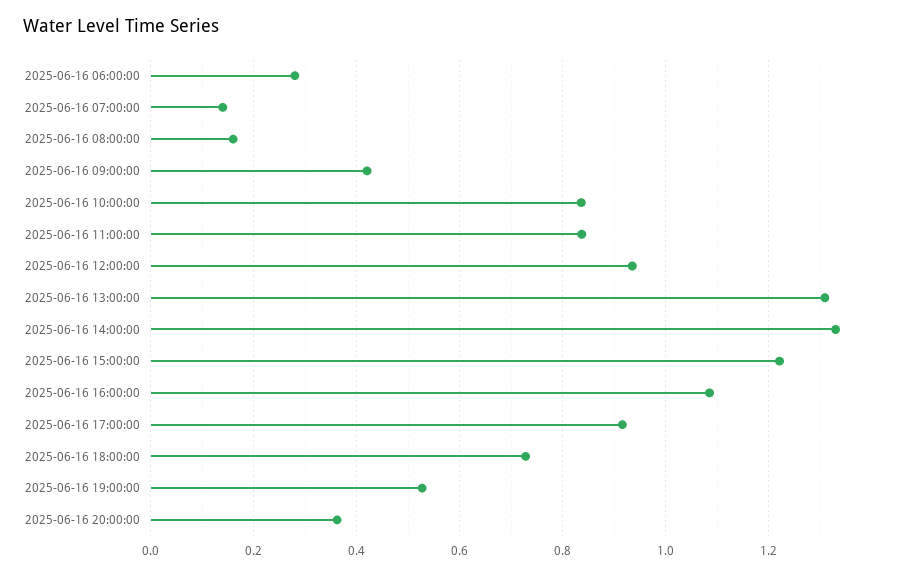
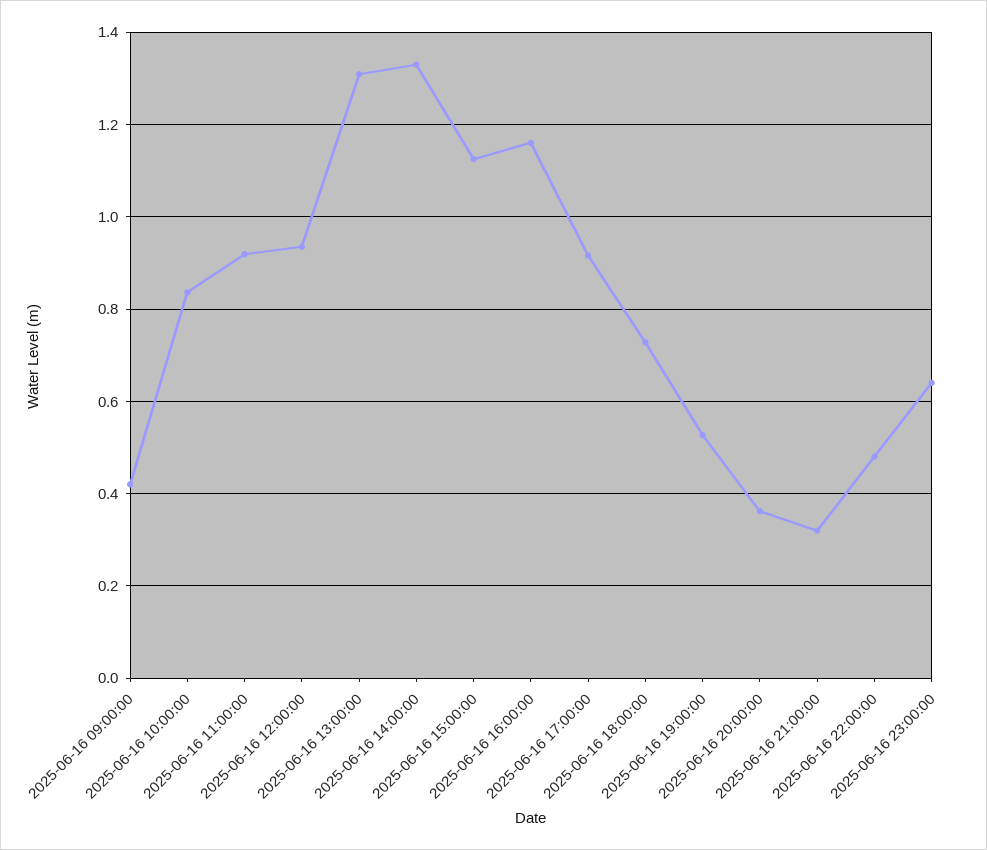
2025-06-16 06:00:00: 0.28 -> none
2025-06-16 07:00:00: 0.14 -> none
2025-06-16 08:00:00: 0.16 -> none
2025-06-16 11:00:00: 0.84 -> 0.92
2025-06-16 15:00:00: 1.22 -> 1.12
2025-06-16 16:00:00: 1.08 -> 1.16
2025-06-16 21:00:00: none -> 0.32
2025-06-16 22:00:00: none -> 0.48
2025-06-16 23:00:00: none -> 0.64

